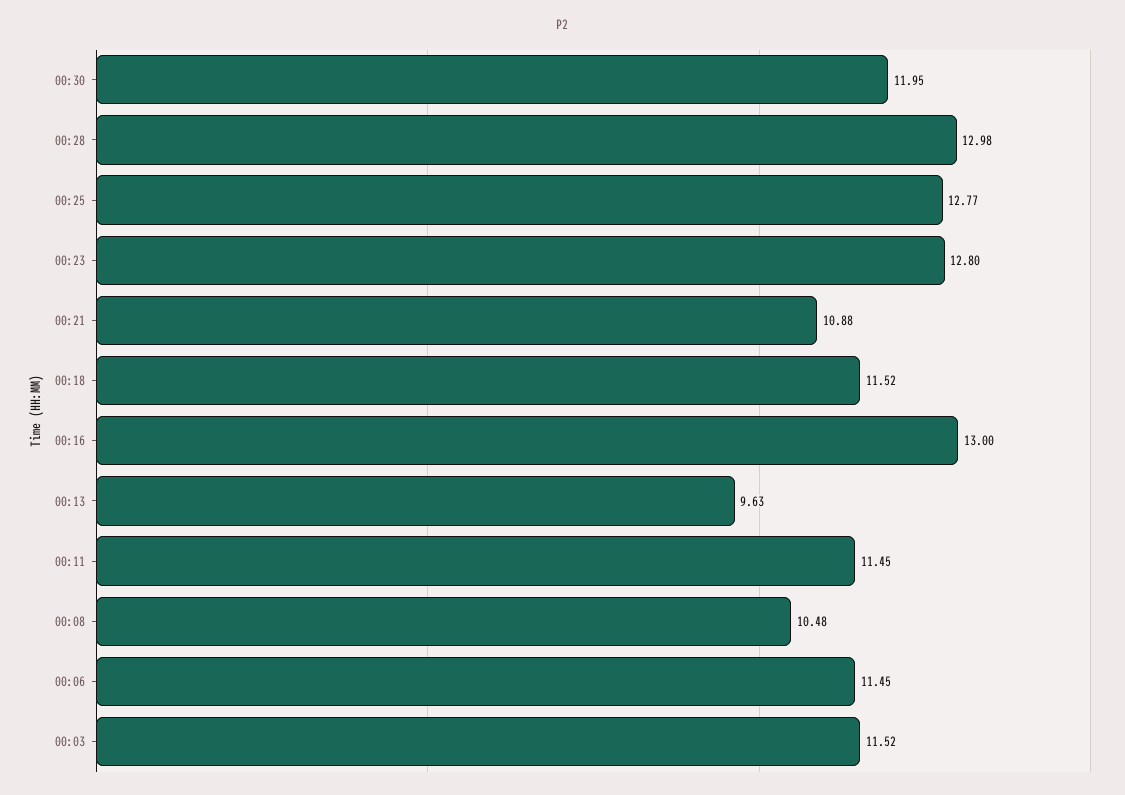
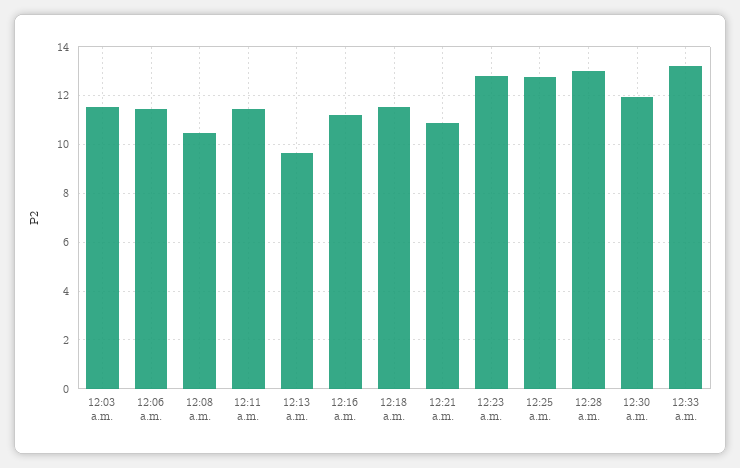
00:16: 13 -> 11.25
12:33 a.m.: none -> 13.25

